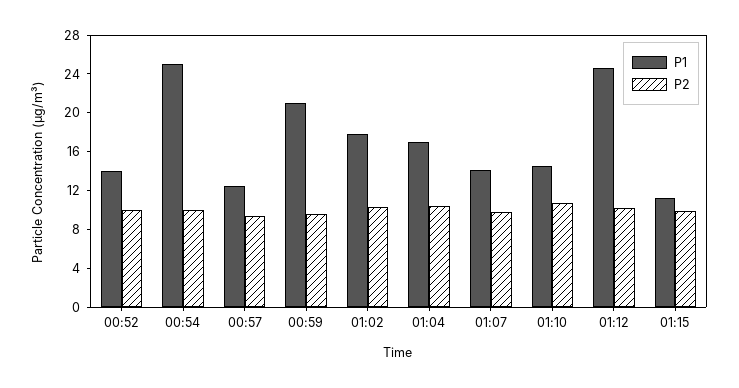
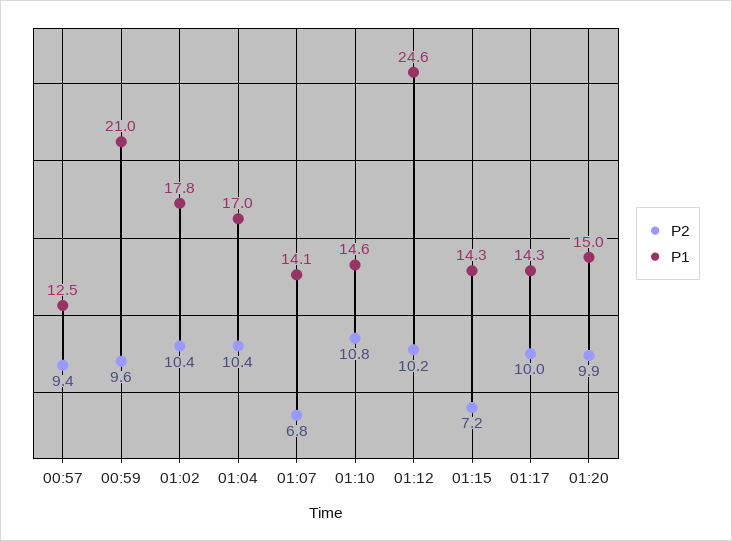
P1, 00:52: 14 -> none
P2, 00:52: 10 -> none
P1, 00:54: 25 -> none
P2, 00:54: 10 -> none
P2, 01:07: 10 -> 6.8
P1, 01:15: 11 -> 14.3
P2, 01:15: 10 -> 7.2
P2, 01:17: none -> 10
P1, 01:17: none -> 14.3
P2, 01:20: none -> 9.9
P1, 01:20: none -> 15

